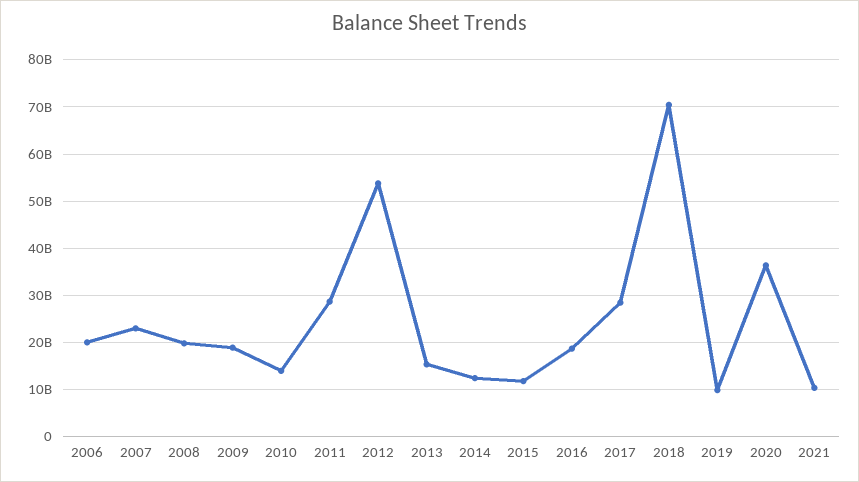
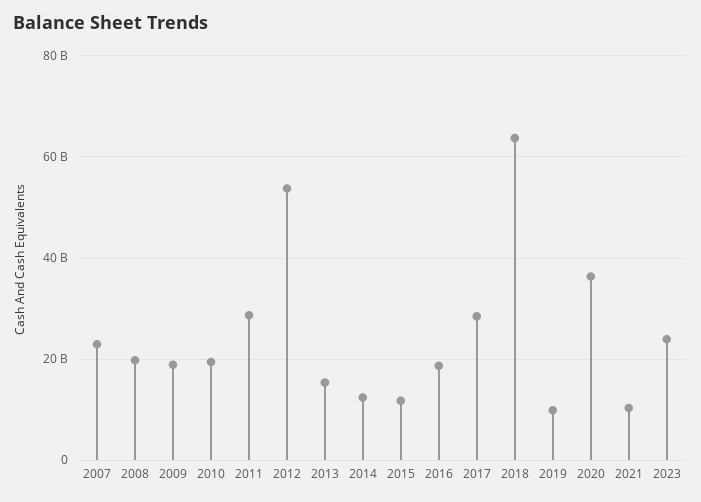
2006: 20000000000 -> none
2010: 14000000000 -> 20000000000
2018: 70000000000 -> 64000000000
2023: none -> 24000000000

